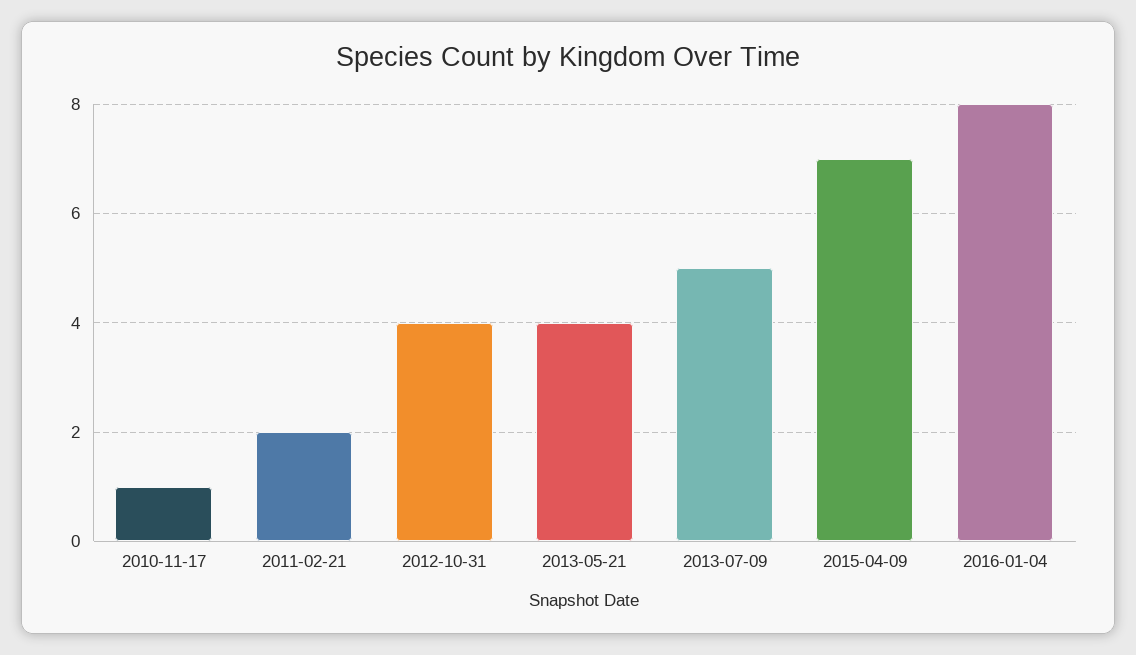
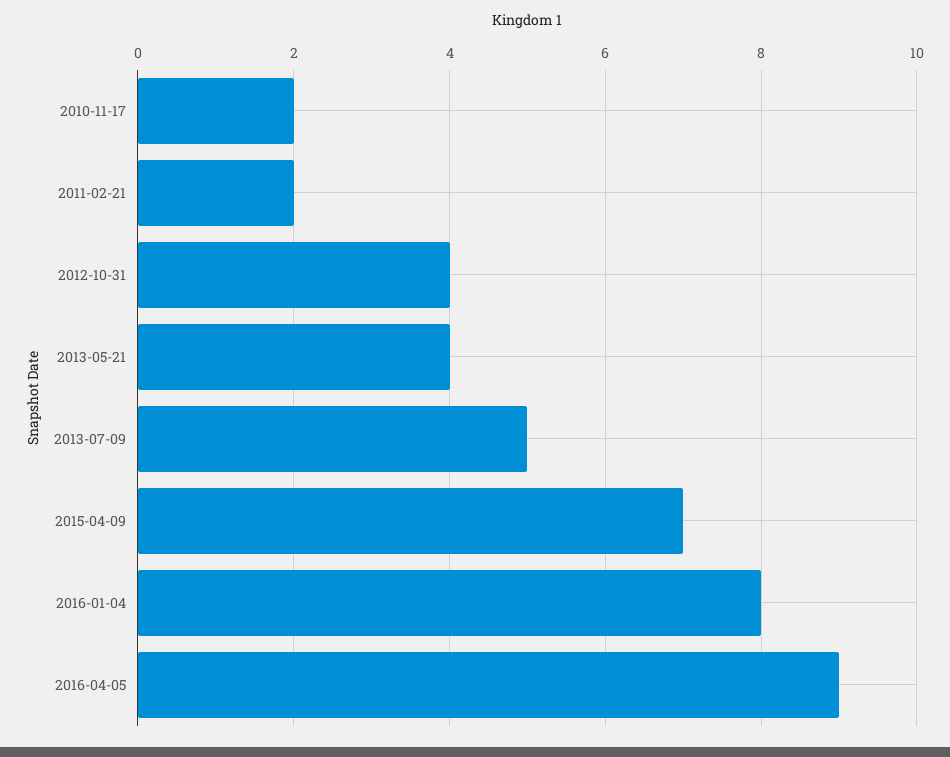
2010-11-17: 1 -> 2
2016-04-05: none -> 9

